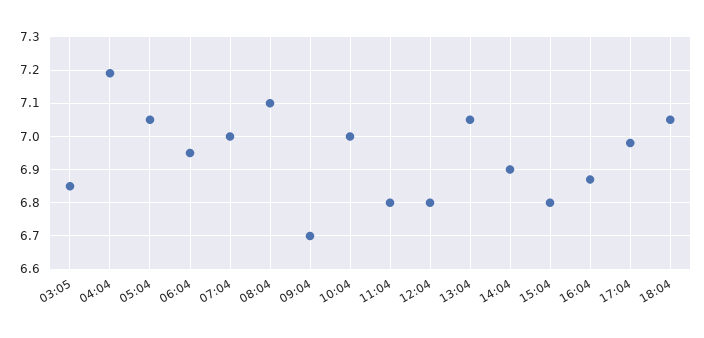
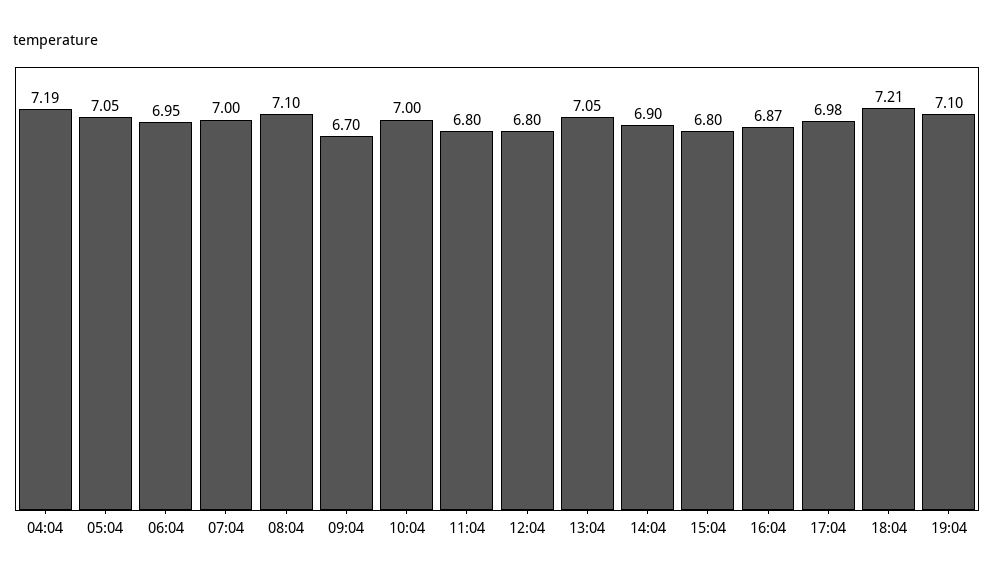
03:05: 6.85 -> none
18:04: 7.05 -> 7.21
19:04: none -> 7.1

